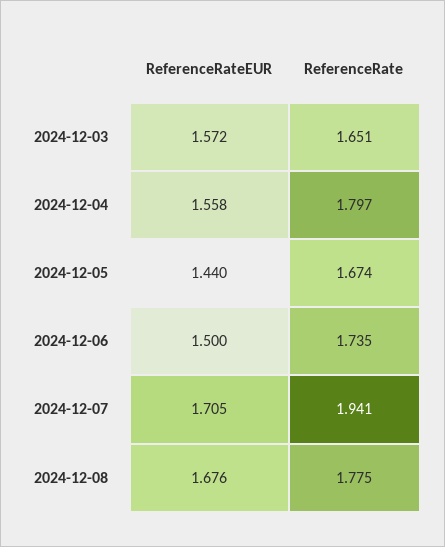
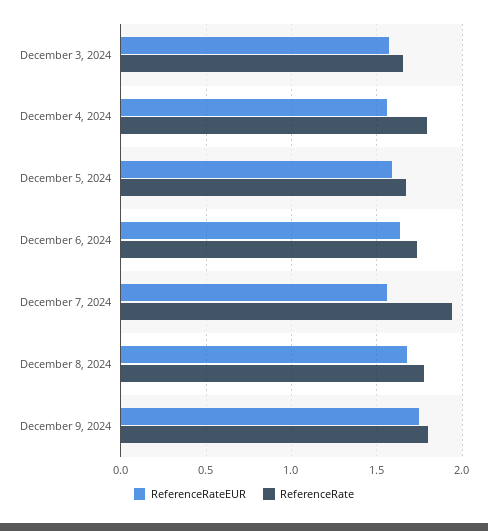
ReferenceRateEUR, 2024-12-05: 1.44 -> 1.6
ReferenceRateEUR, 2024-12-06: 1.5 -> 1.65
ReferenceRateEUR, 2024-12-07: 1.705 -> 1.55
ReferenceRateEUR, December 9, 2024: none -> 1.75
ReferenceRate, December 9, 2024: none -> 1.8

